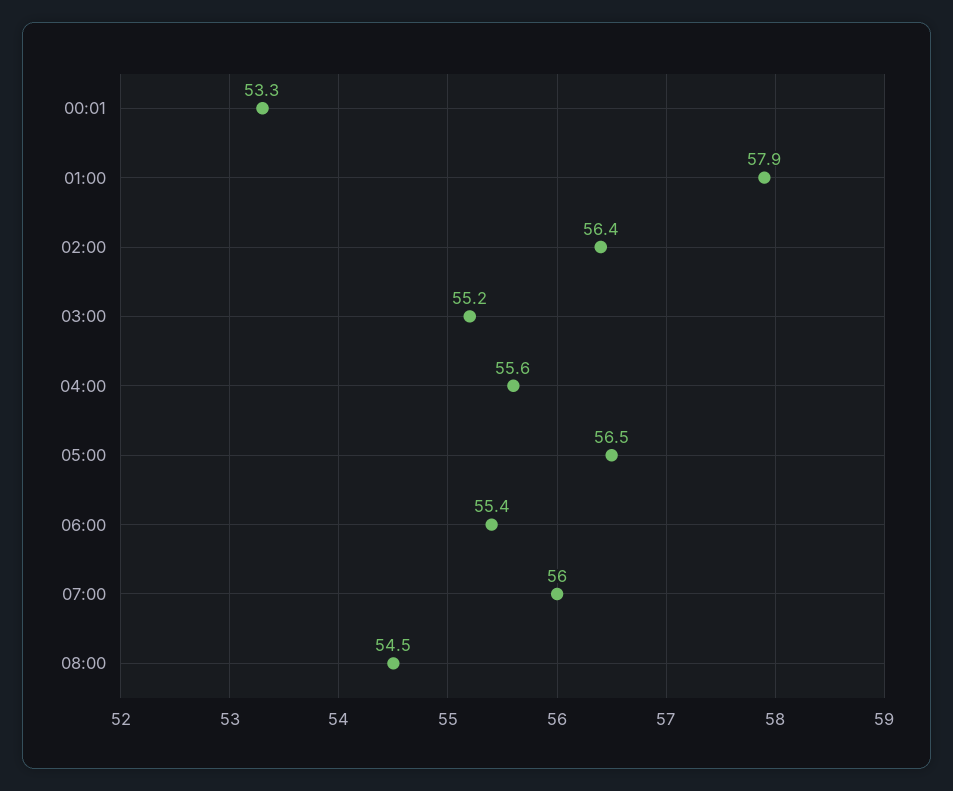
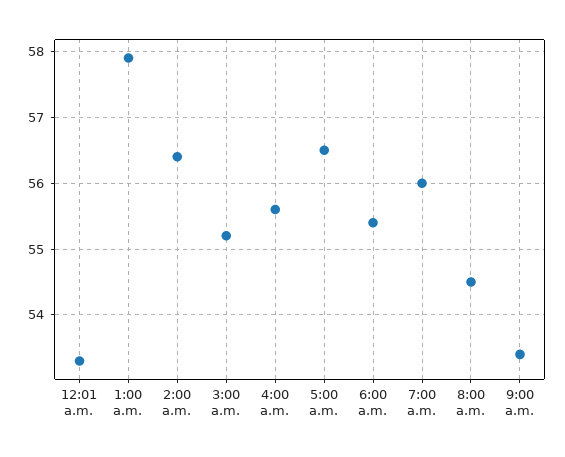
9:00 a.m.: none -> 53.4

